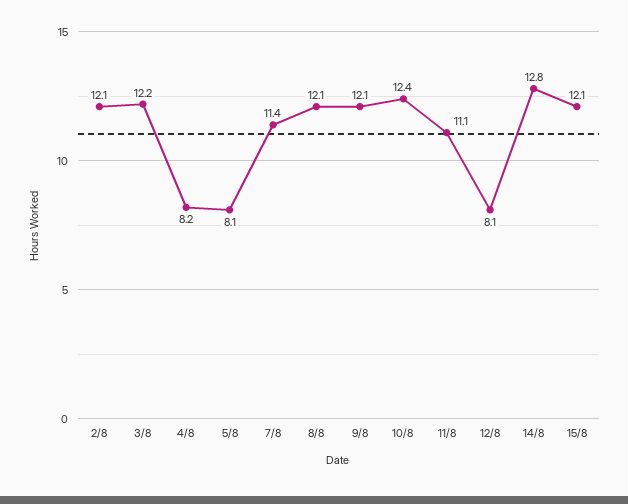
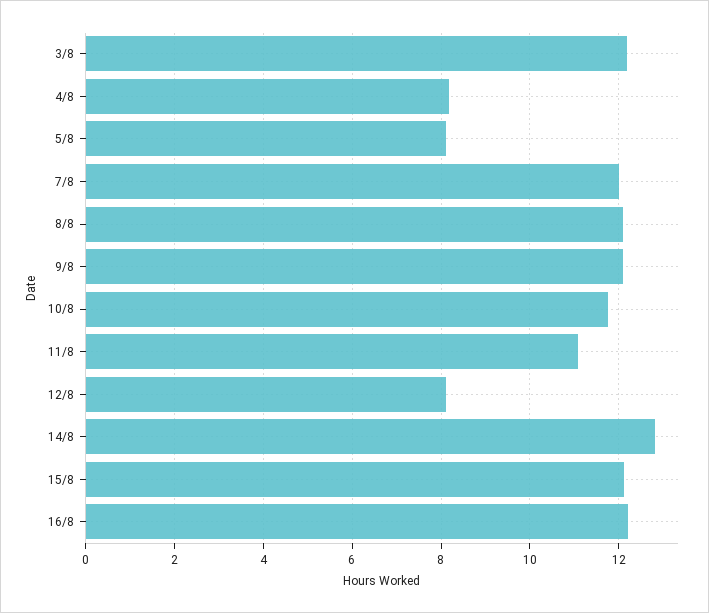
2/8: 12.1 -> none
7/8: 11.4 -> 12
10/8: 12.4 -> 11.8
16/8: none -> 12.2

